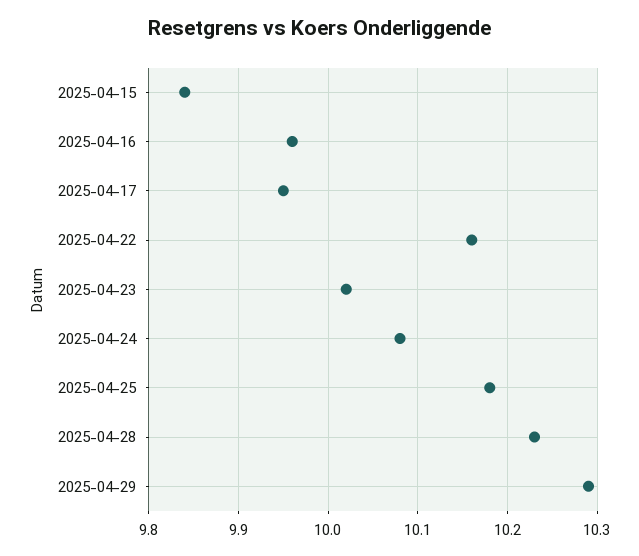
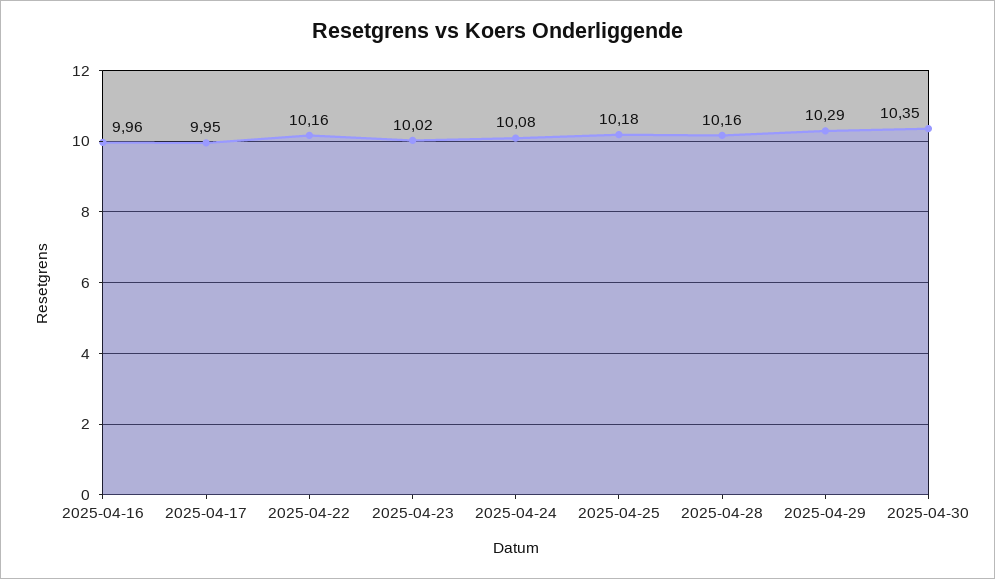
2025-04-15: 9.84 -> none
2025-04-28: 10.23 -> 10.16
2025-04-30: none -> 10.35

